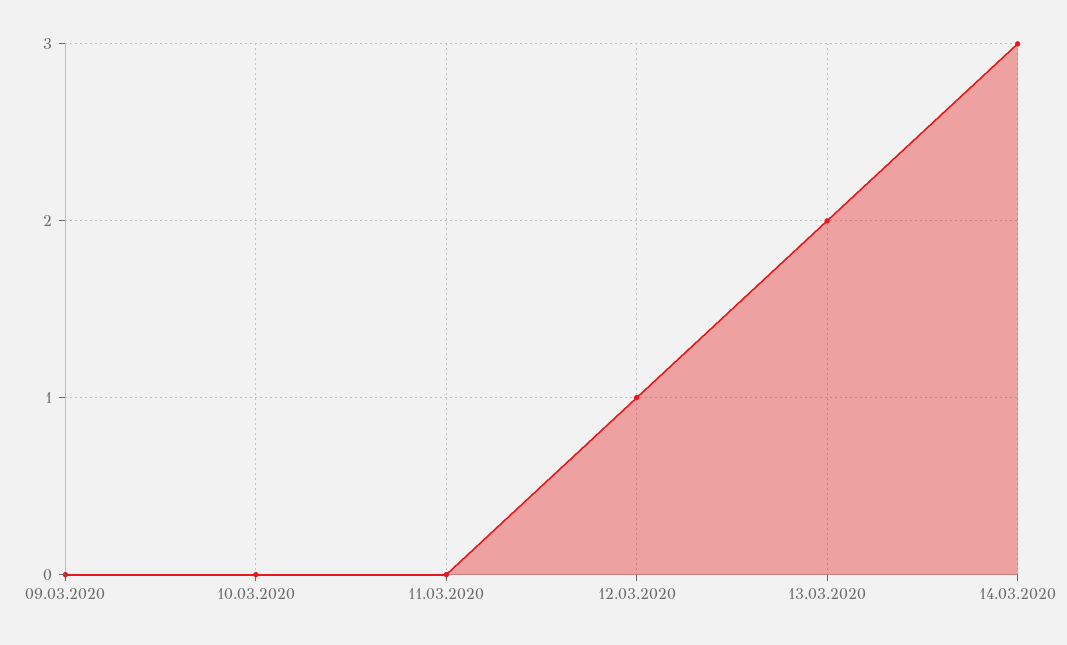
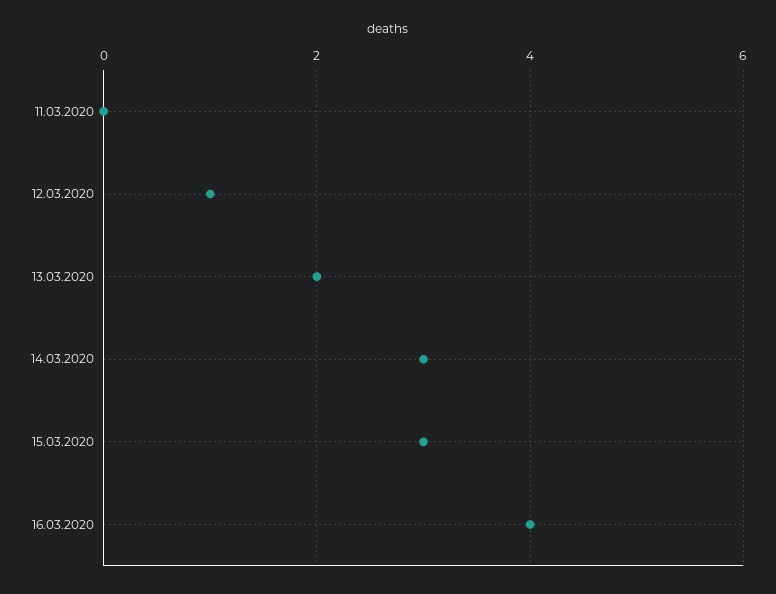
09.03.2020: 0 -> none
10.03.2020: 0 -> none
15.03.2020: none -> 3
16.03.2020: none -> 4

